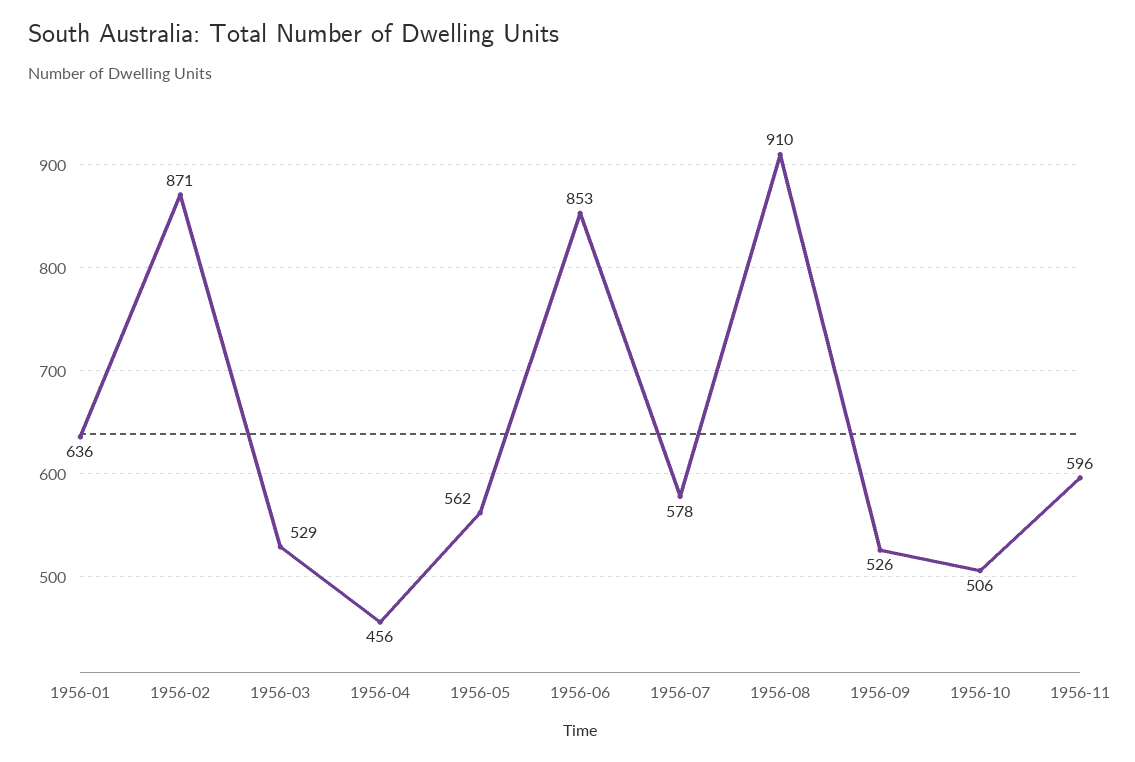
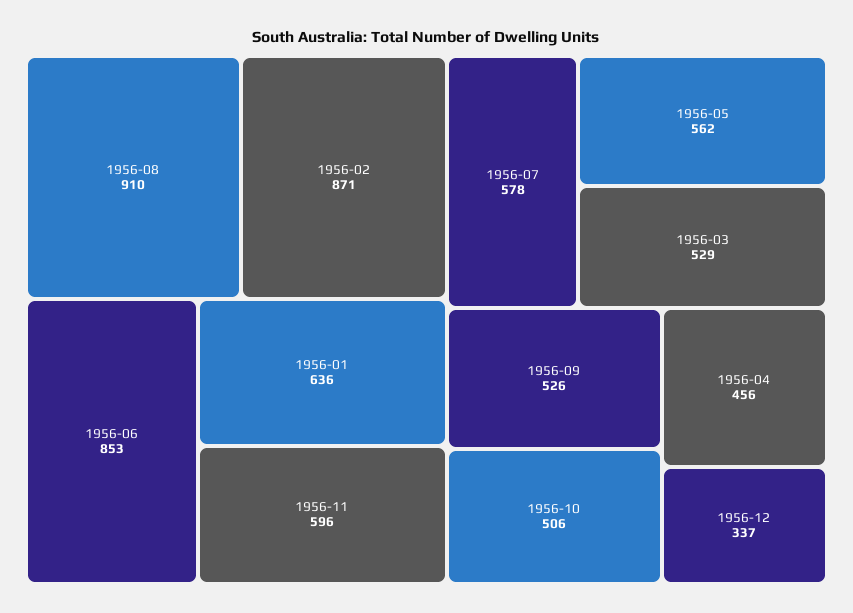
1956-12: none -> 337

